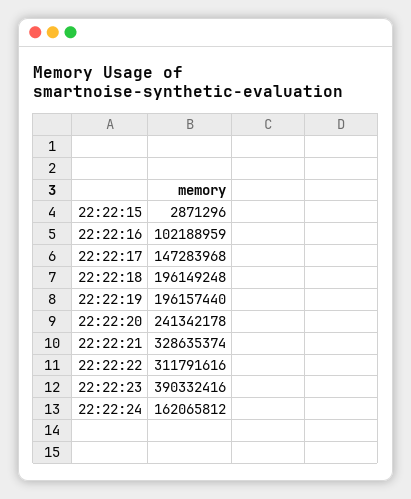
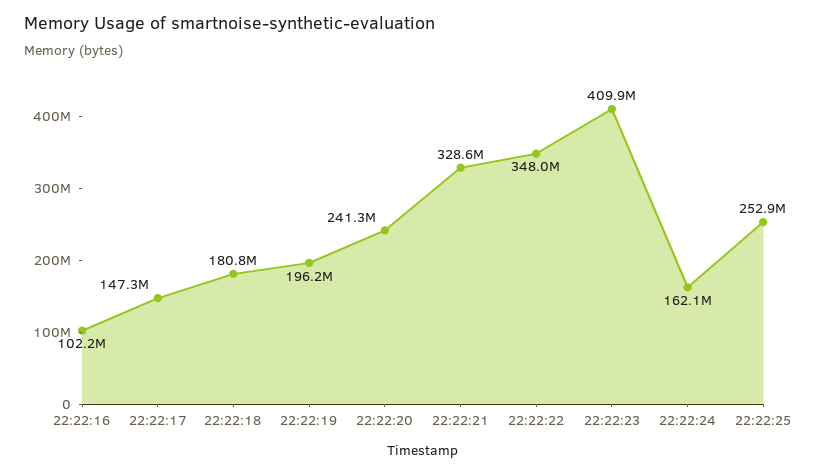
22:22:15: 2871296 -> none
22:22:18: 196149248 -> 180800000
22:22:22: 311791616 -> 348000000
22:22:23: 390332416 -> 409900000
22:22:25: none -> 252900000

